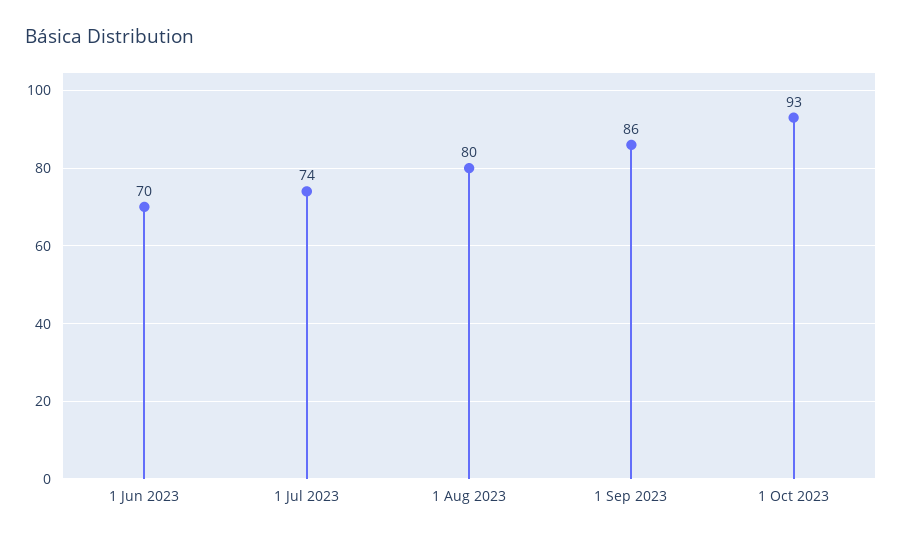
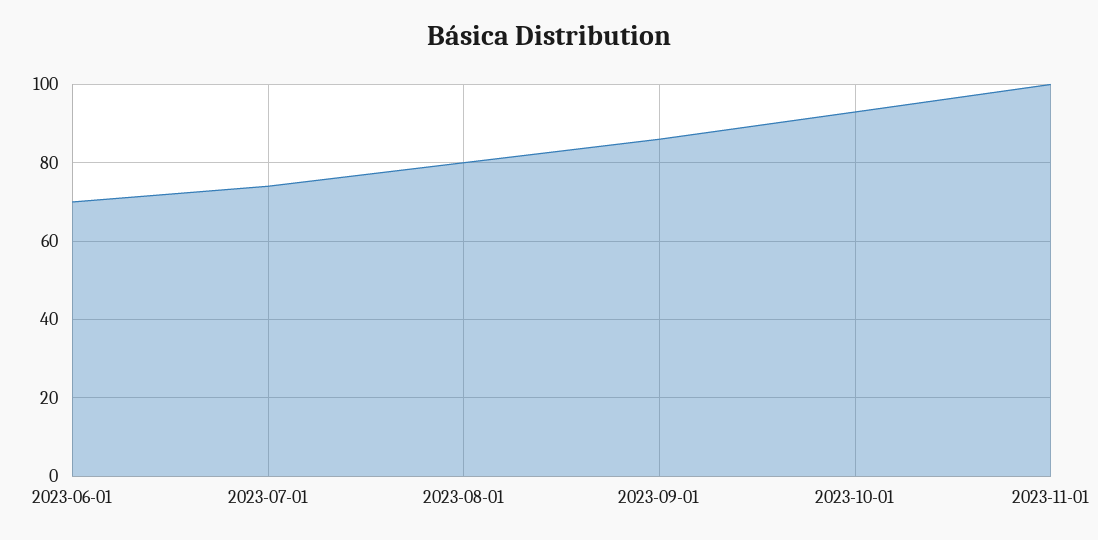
2023-11-01: none -> 100

